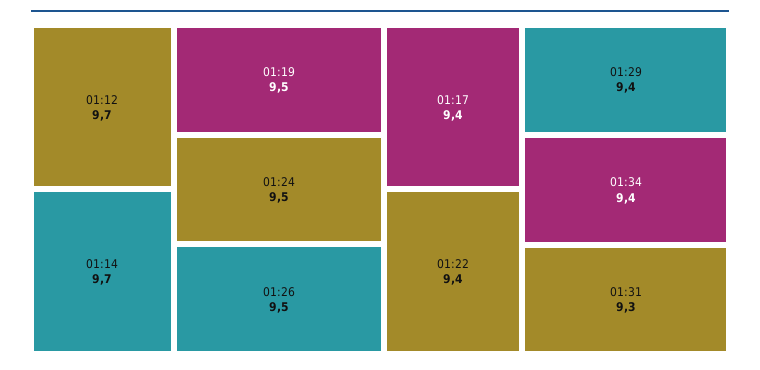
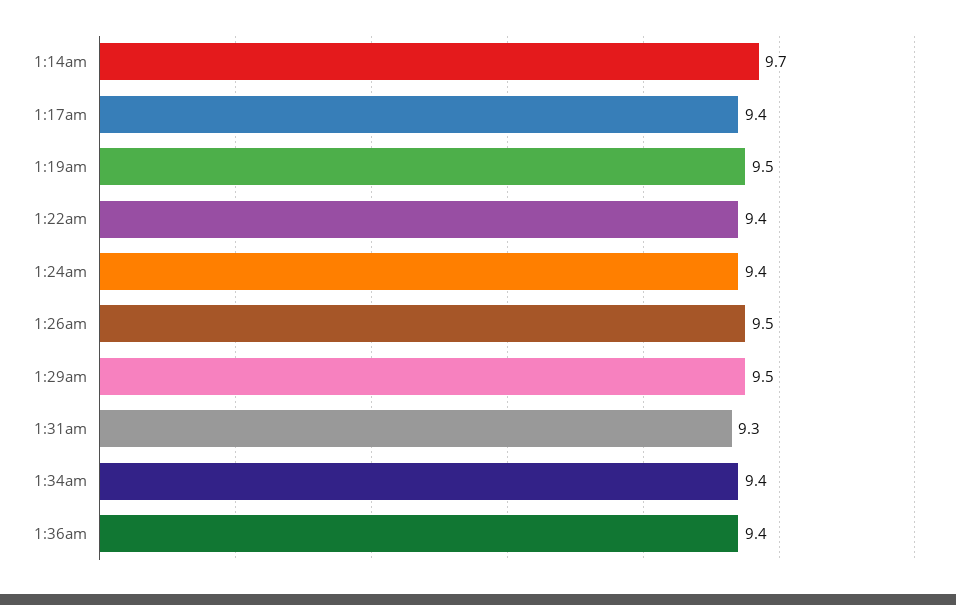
01:12: 9.7 -> none
01:24: 9.5 -> 9.4
01:29: 9.4 -> 9.5
1:36am: none -> 9.4

